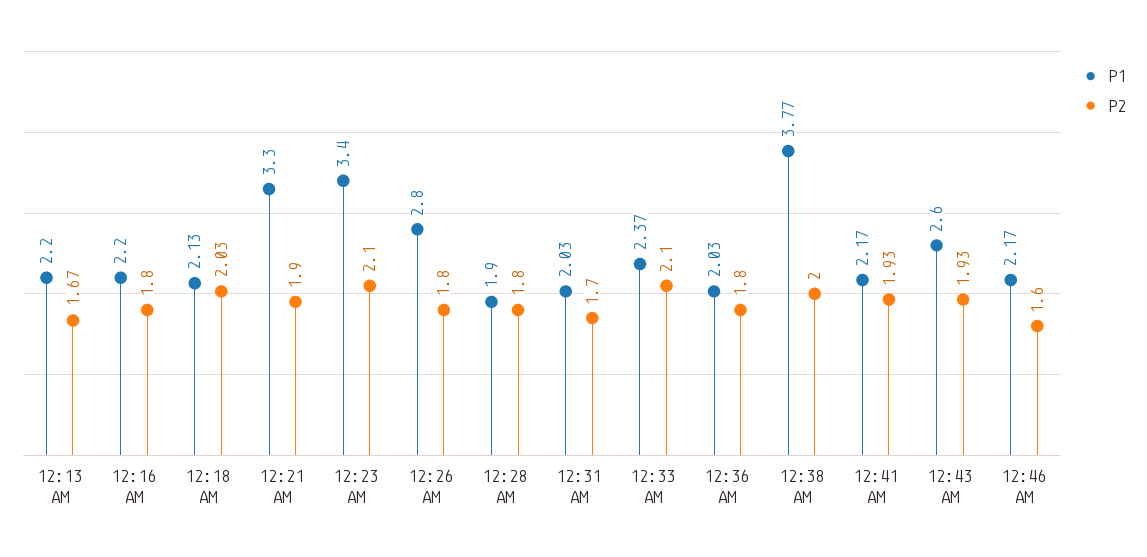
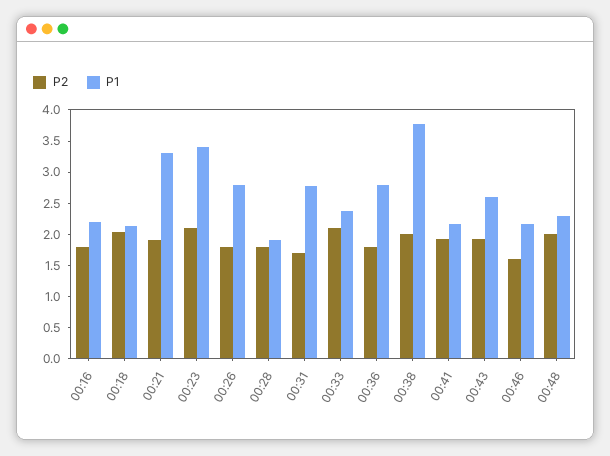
P1, 12:13 AM: 2.2 -> none
P2, 12:13 AM: 1.67 -> none
P1, 12:31 AM: 2.03 -> 2.75
P1, 12:36 AM: 2.03 -> 2.75
P2, 00:48: none -> 2
P1, 00:48: none -> 2.25

